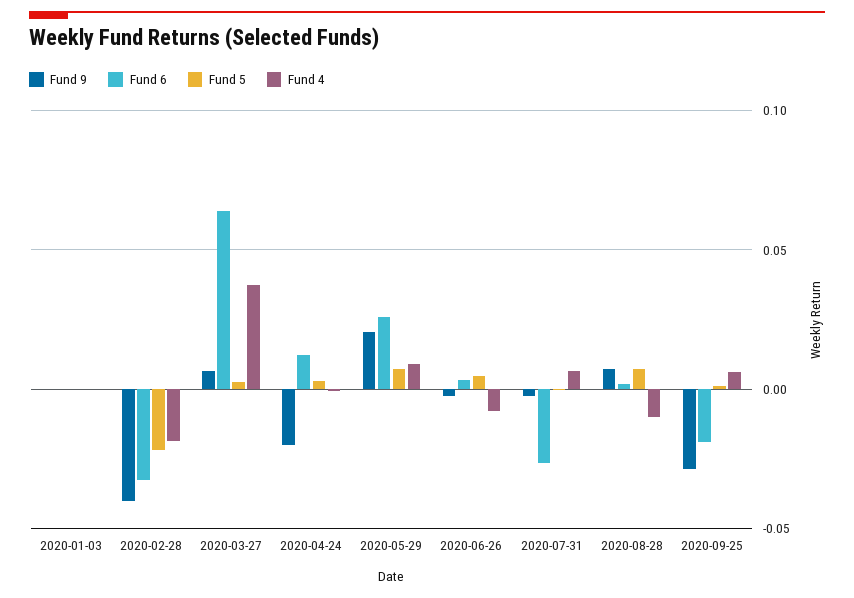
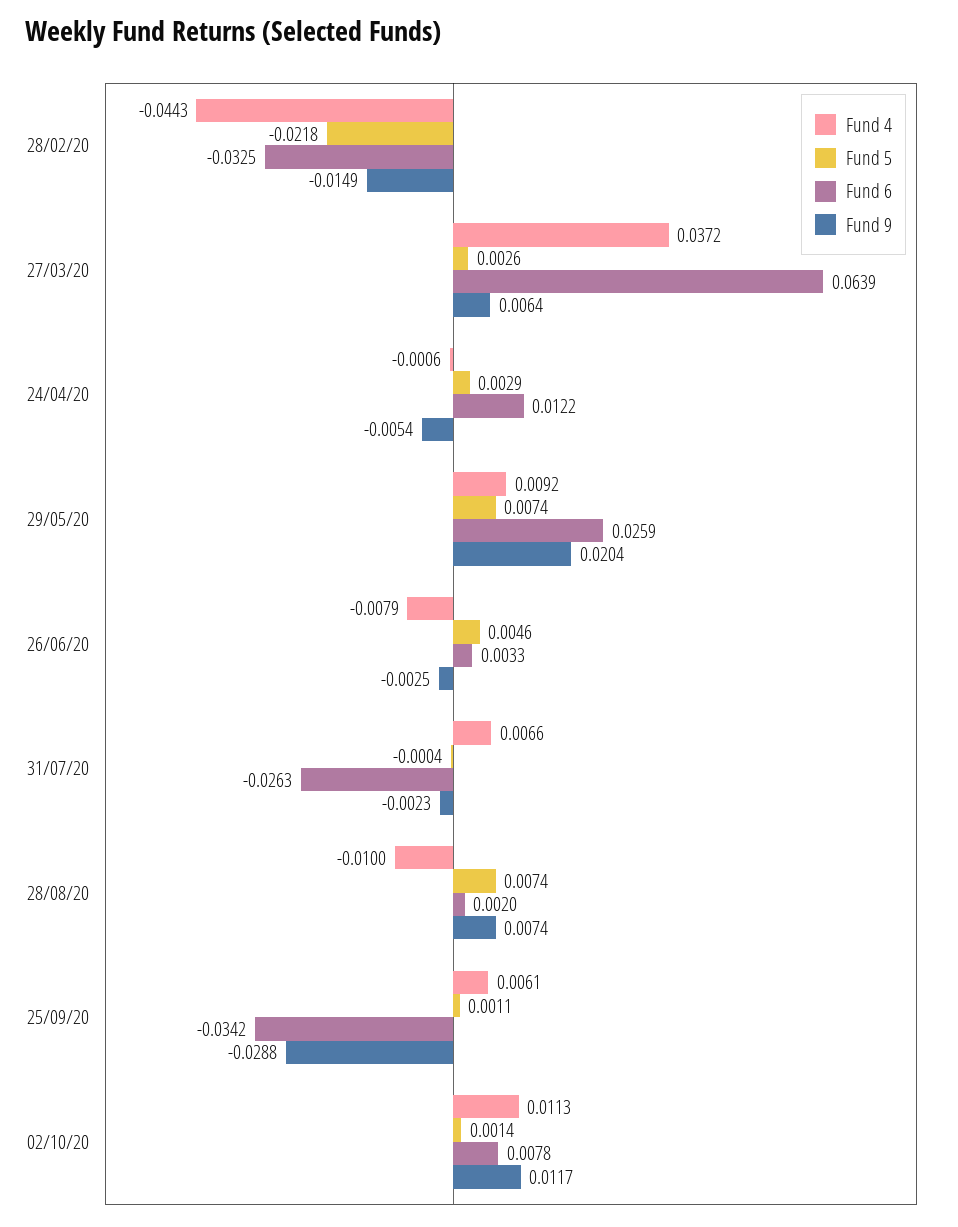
Fund 9, 2020-01-03: 0 -> none
Fund 6, 2020-01-03: 0 -> none
Fund 5, 2020-01-03: 0 -> none
Fund 4, 2020-01-03: 0 -> none
Fund 9, 2020-02-28: -0.04 -> -0.0149
Fund 4, 2020-02-28: -0.02 -> -0.0443
Fund 9, 2020-04-24: -0.02 -> -0.0054
Fund 6, 2020-09-25: -0.02 -> -0.0342
Fund 4, 02/10/20: none -> 0.0113
Fund 5, 02/10/20: none -> 0.0014
Fund 6, 02/10/20: none -> 0.0078
Fund 9, 02/10/20: none -> 0.0117

